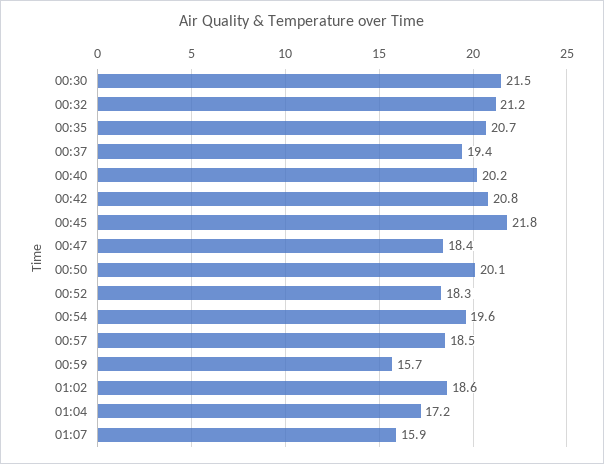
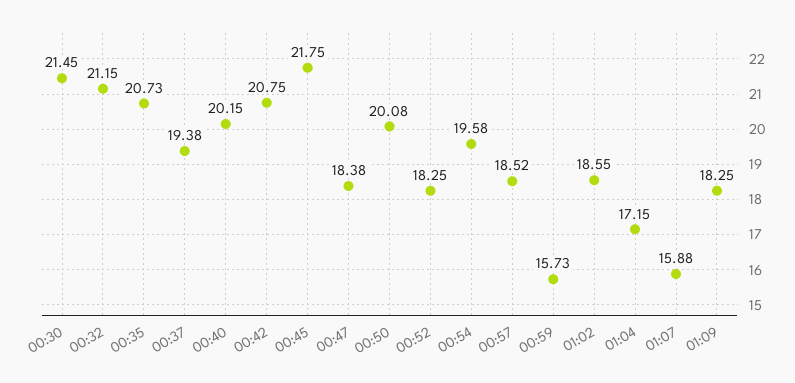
01:09: none -> 18.25

